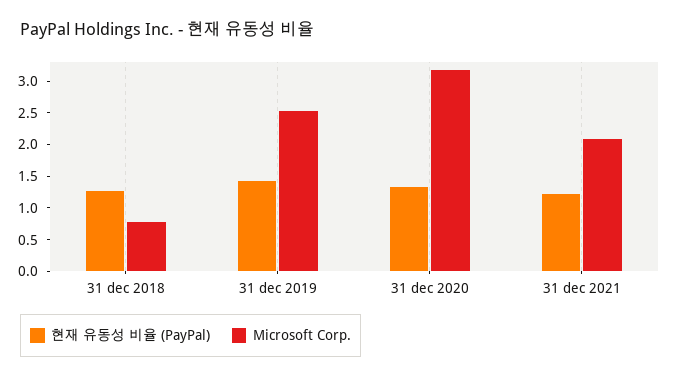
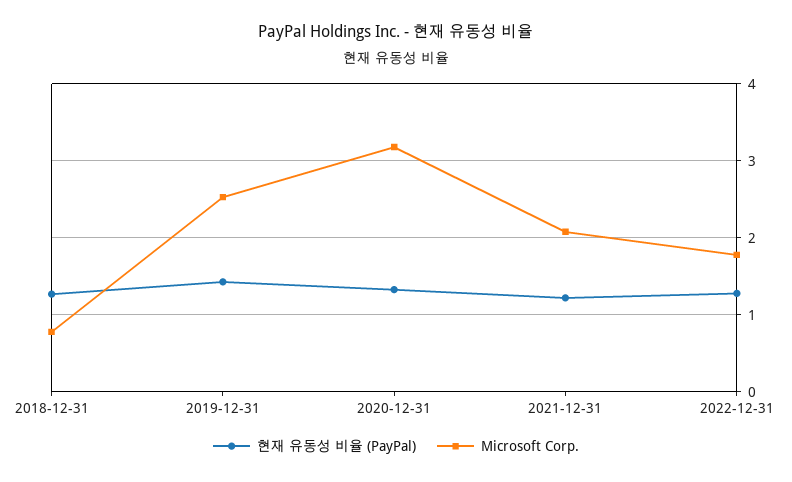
현재 유동성 비율 (PayPal), 2022-12-31: none -> 1.3
Microsoft Corp., 2022-12-31: none -> 1.8

